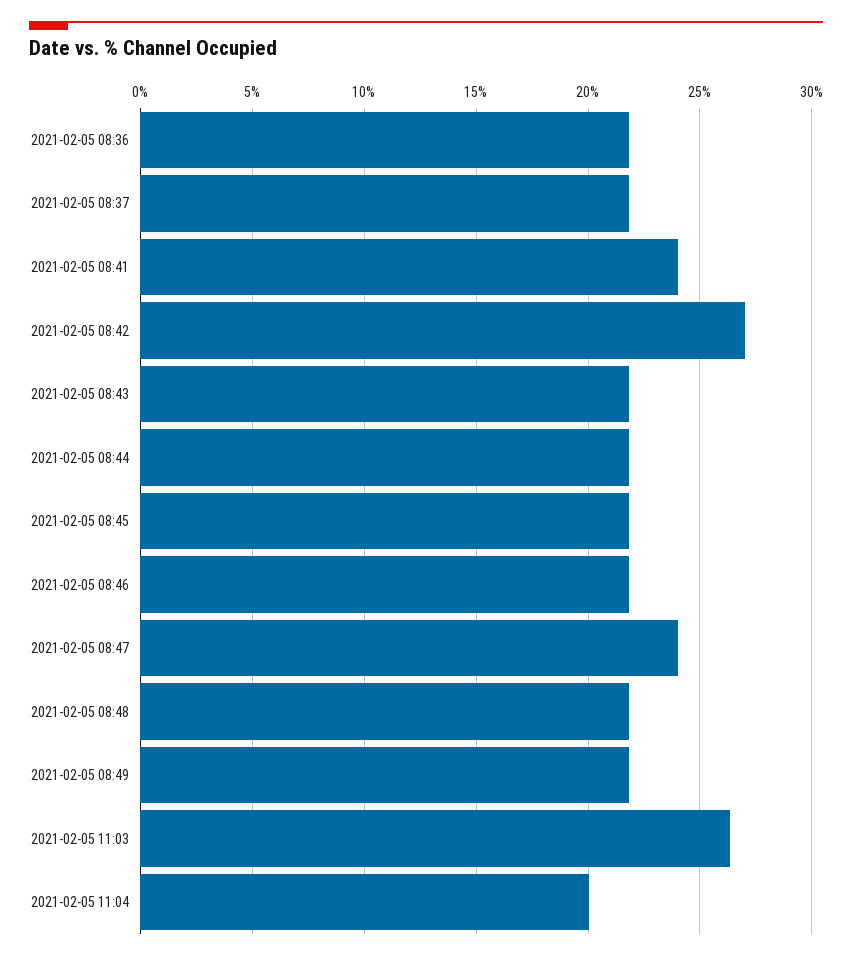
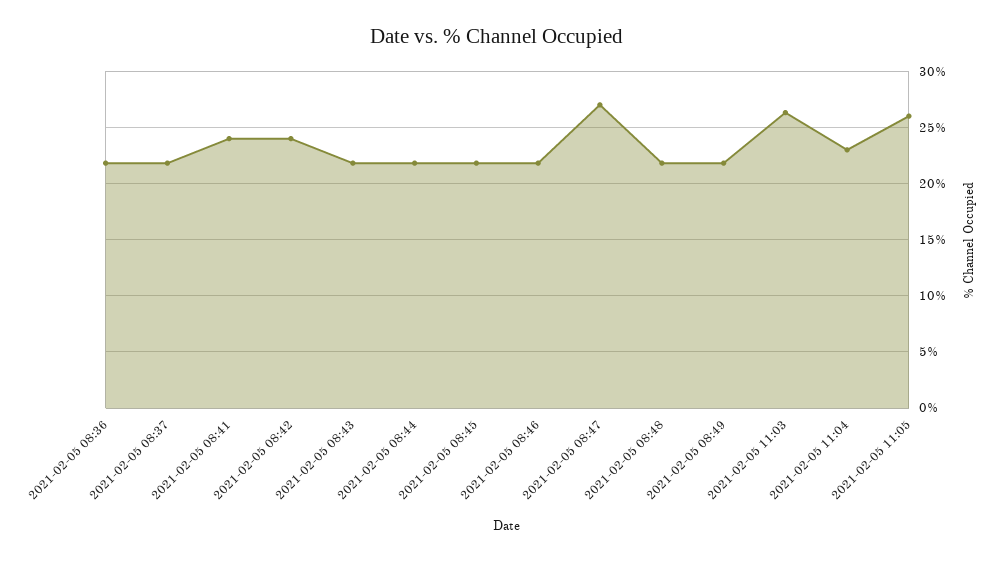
2021-02-05 08:42: 27 -> 24
2021-02-05 08:47: 24 -> 27
2021-02-05 11:04: 20 -> 23
2021-02-05 11:05: none -> 26

